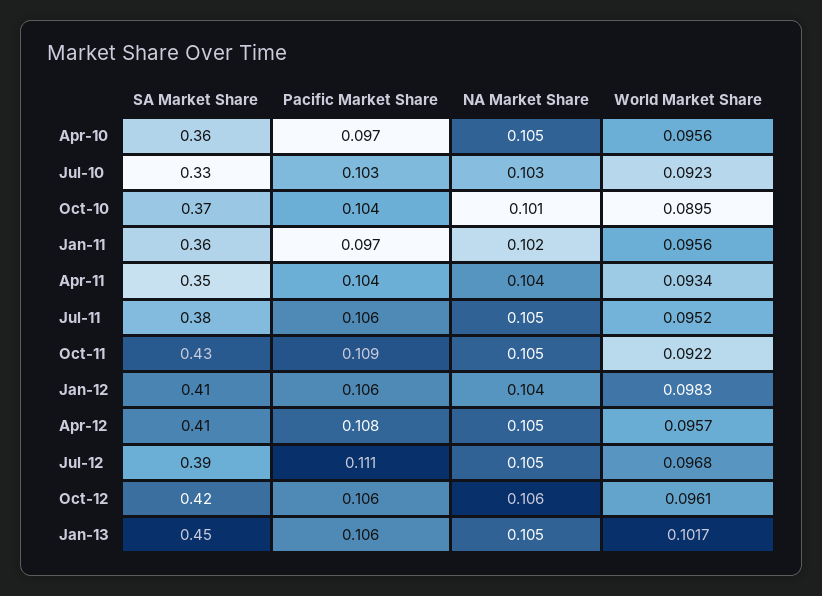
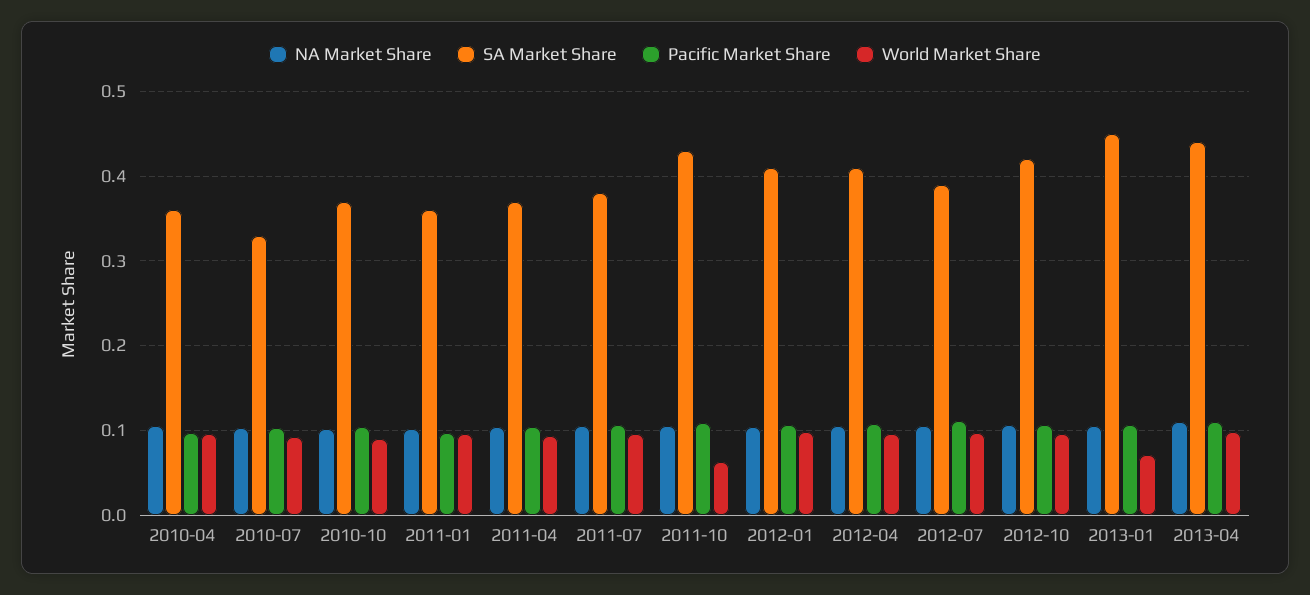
SA Market Share, Apr-11: 0.35 -> 0.37
World Market Share, Oct-11: 0.0922 -> 0.06
World Market Share, Jan-13: 0.1017 -> 0.07
NA Market Share, 2013-04: none -> 0.11
SA Market Share, 2013-04: none -> 0.44
Pacific Market Share, 2013-04: none -> 0.11
World Market Share, 2013-04: none -> 0.1

